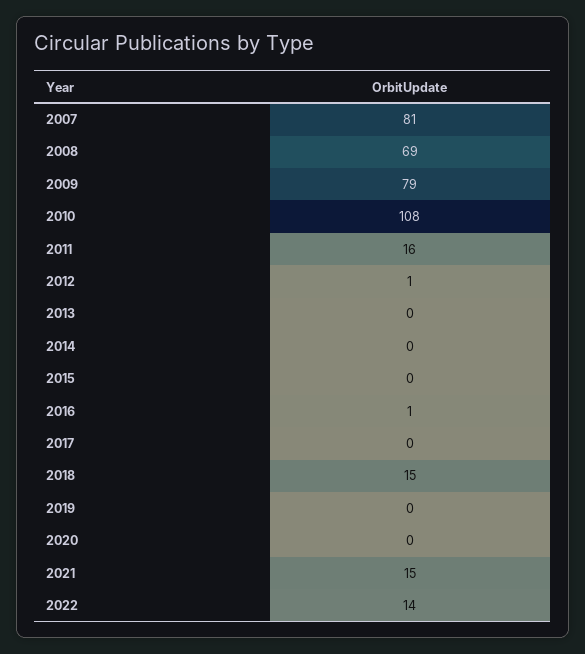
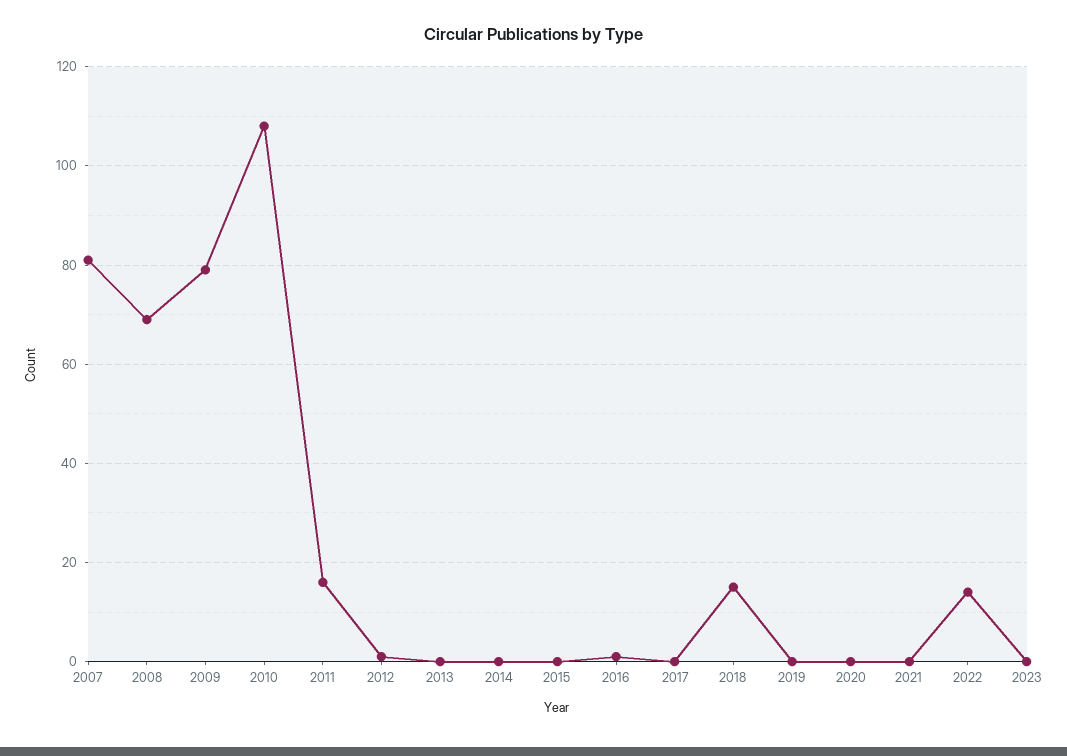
2021: 15 -> 0
2023: none -> 0

